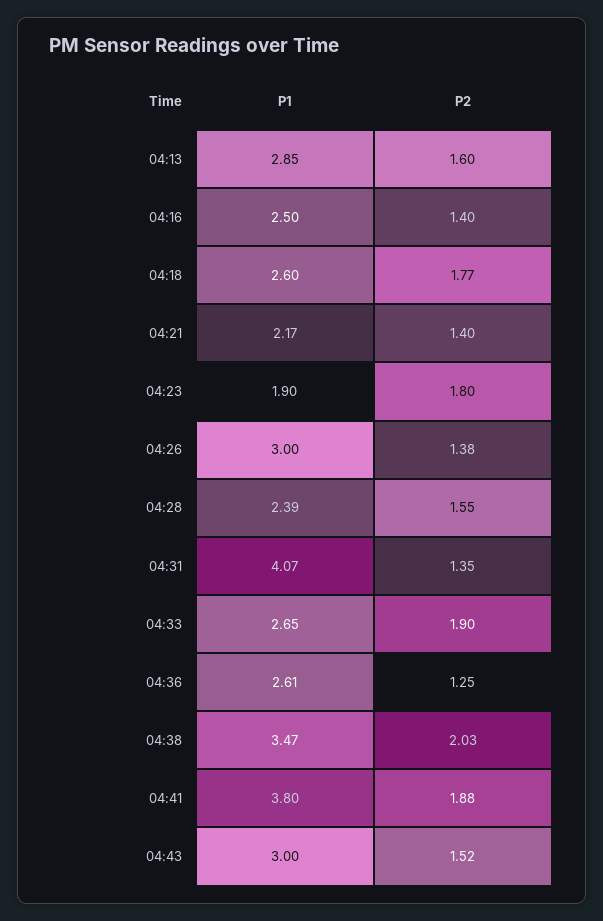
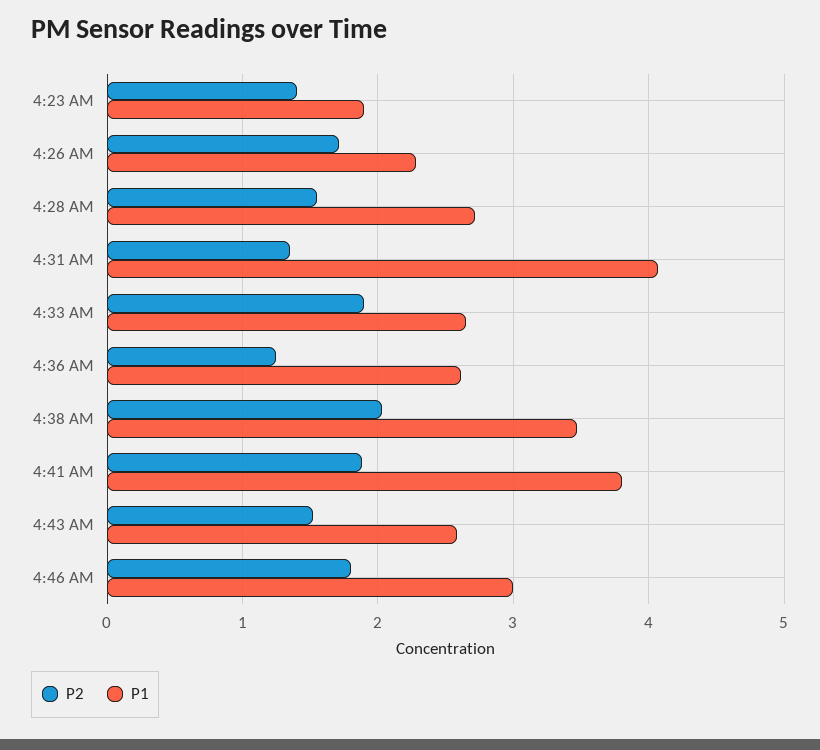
P1, 04:13: 2.85 -> none
P2, 04:13: 1.6 -> none
P1, 04:16: 2.5 -> none
P2, 04:16: 1.4 -> none
P1, 04:18: 2.6 -> none
P2, 04:18: 1.77 -> none
P1, 04:21: 2.17 -> none
P2, 04:21: 1.4 -> none
P2, 04:23: 1.8 -> 1.4
P1, 04:26: 3 -> 2.3
P2, 04:26: 1.38 -> 1.7
P1, 04:28: 2.39 -> 2.7
P1, 04:43: 3 -> 2.6
P2, 4:46 AM: none -> 1.8
P1, 4:46 AM: none -> 3

